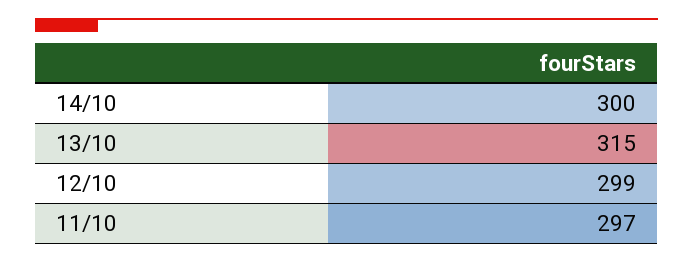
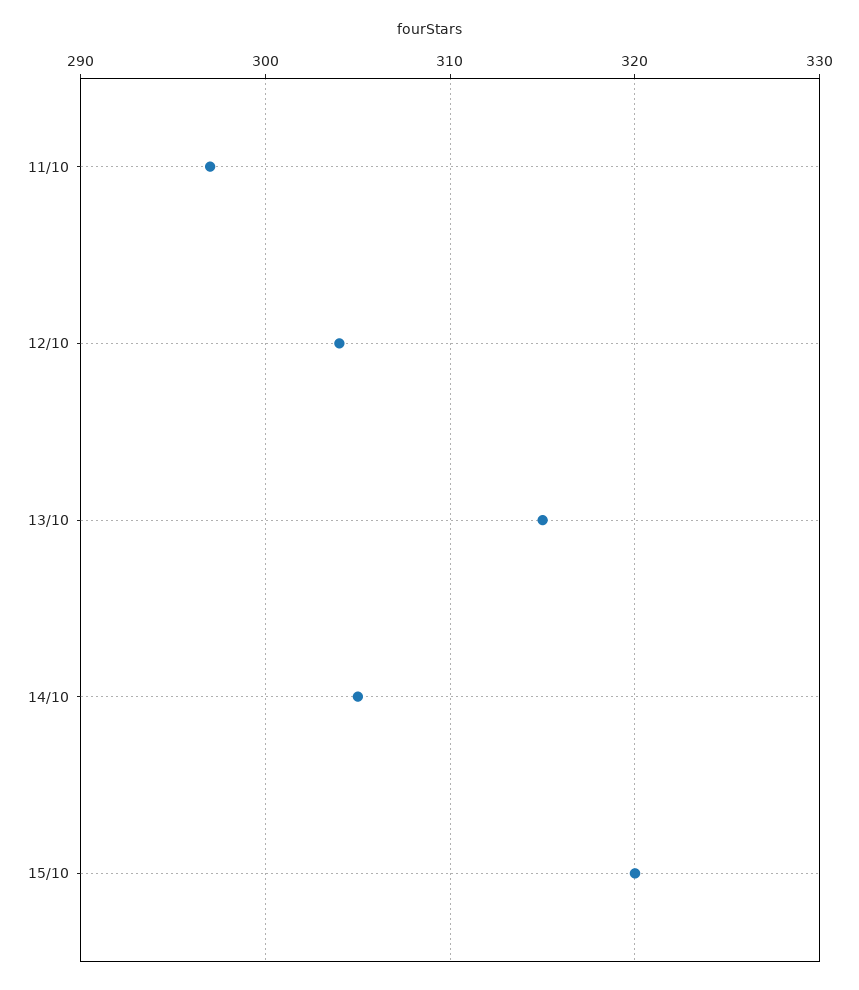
14/10: 300 -> 305
12/10: 299 -> 304
15/10: none -> 320

